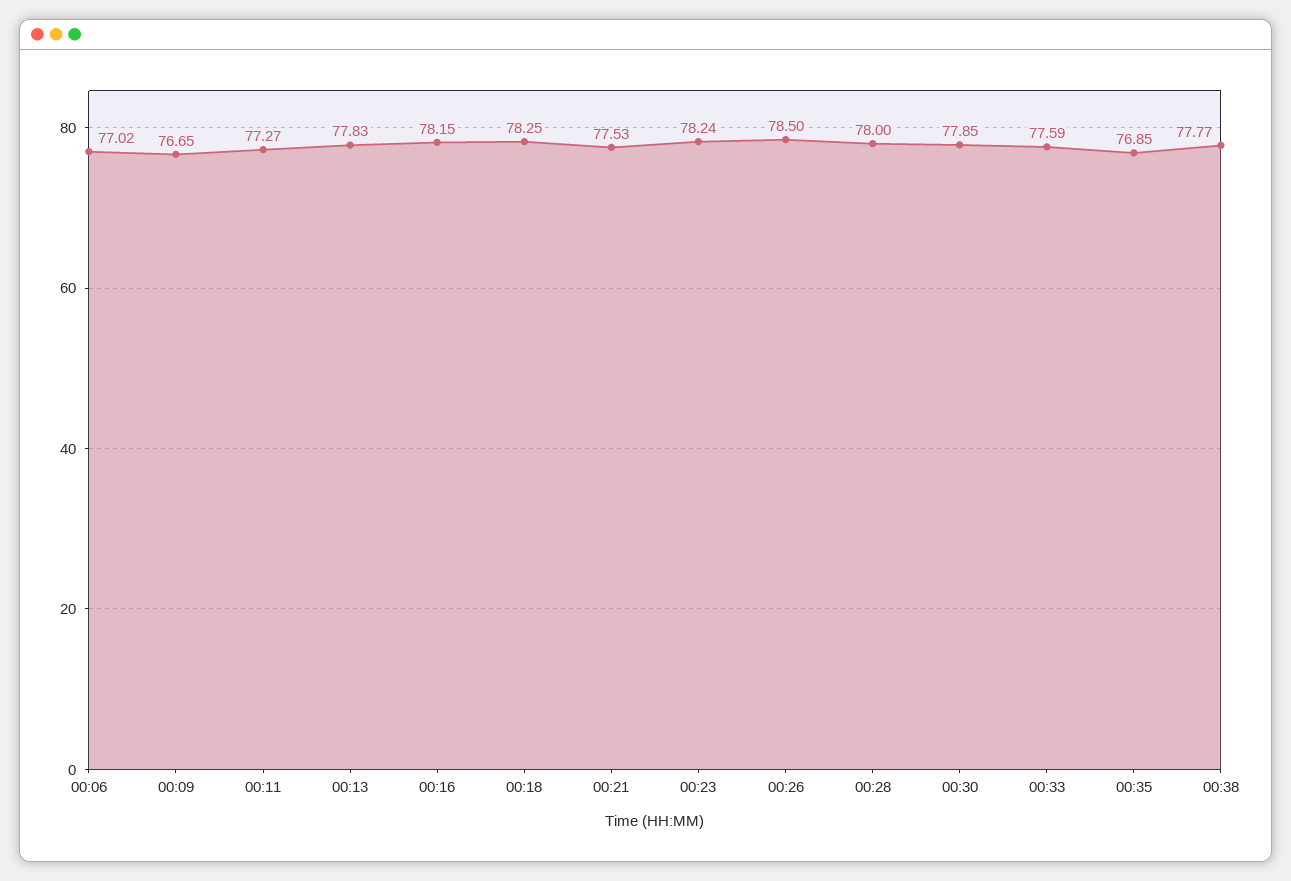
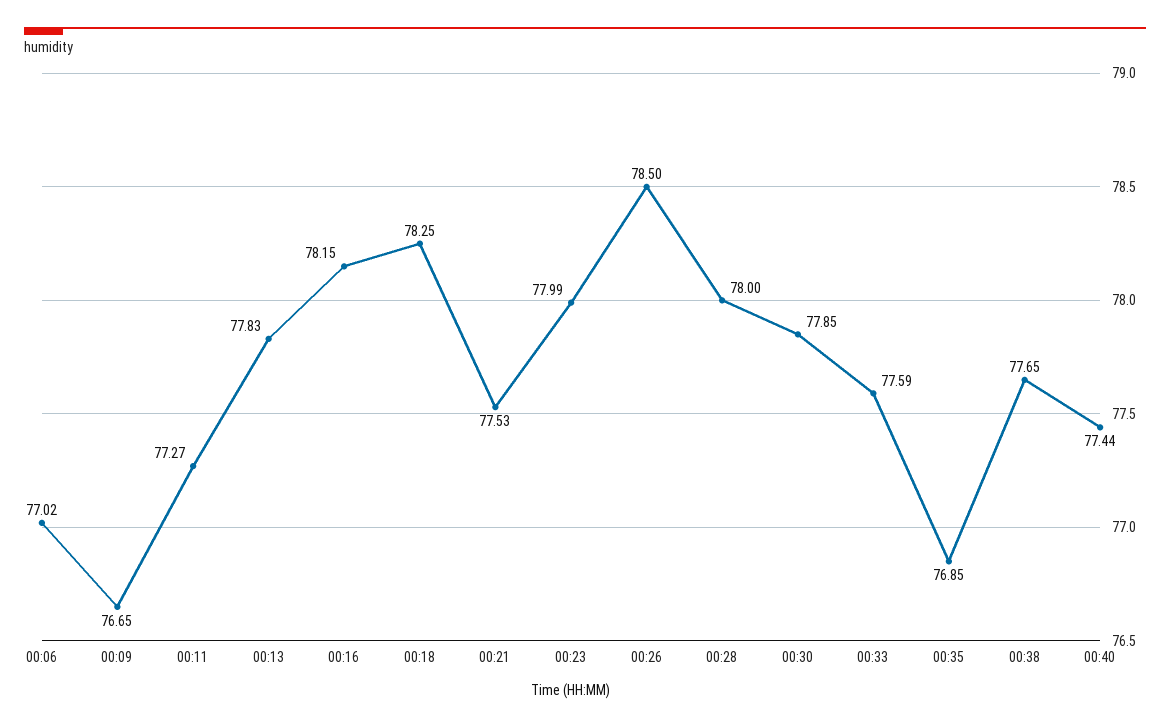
00:23: 78.24 -> 77.99
00:38: 77.77 -> 77.65
00:40: none -> 77.44

